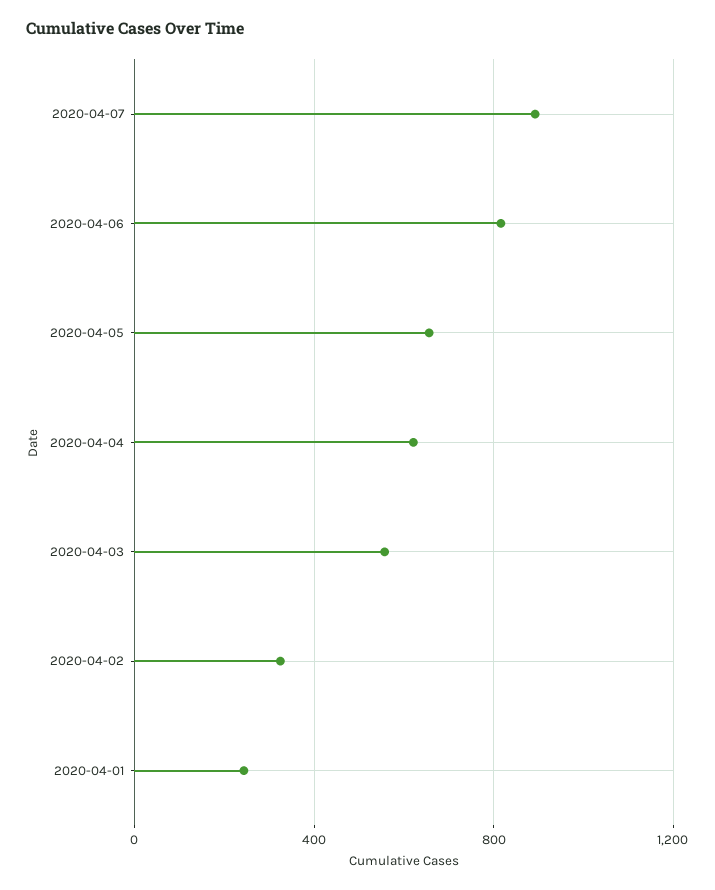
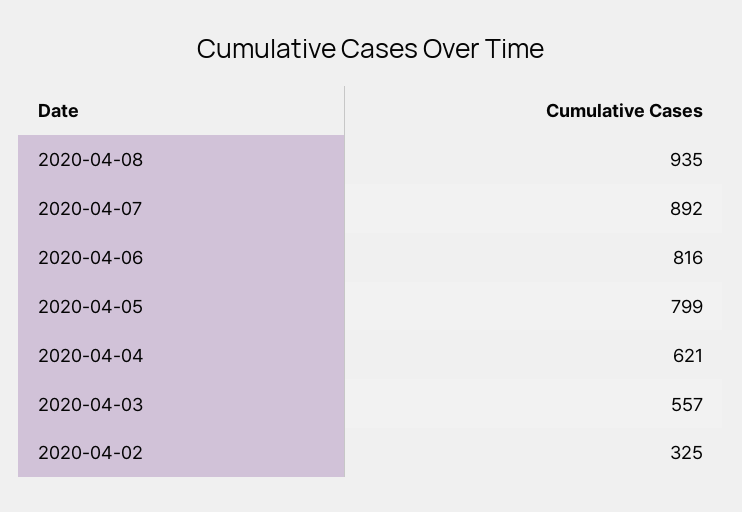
2020-04-05: 650 -> 799
2020-04-01: 250 -> none
2020-04-08: none -> 935

